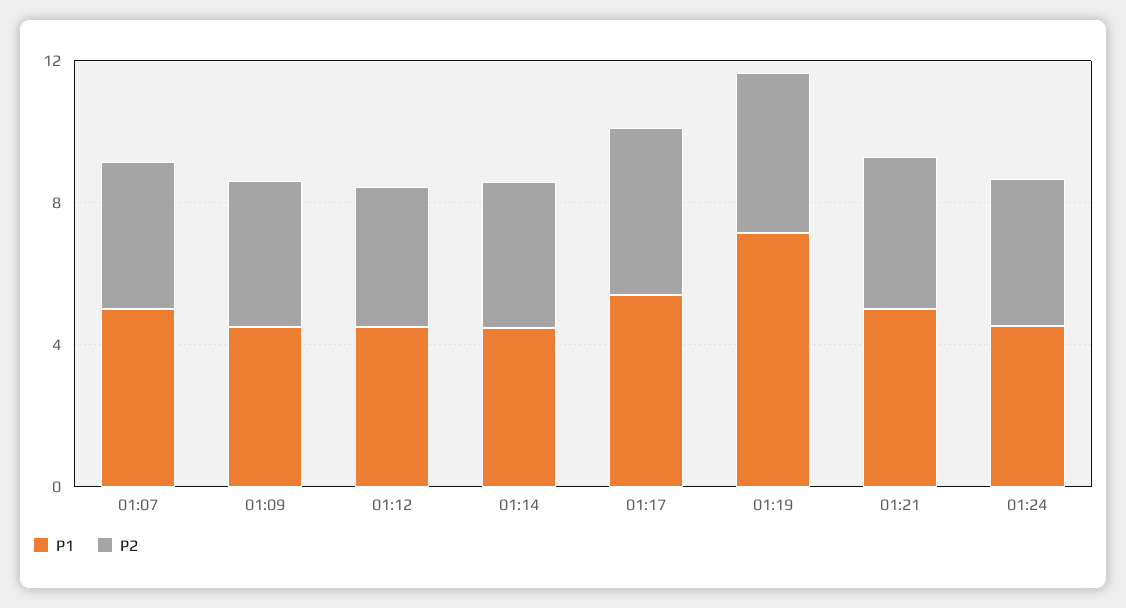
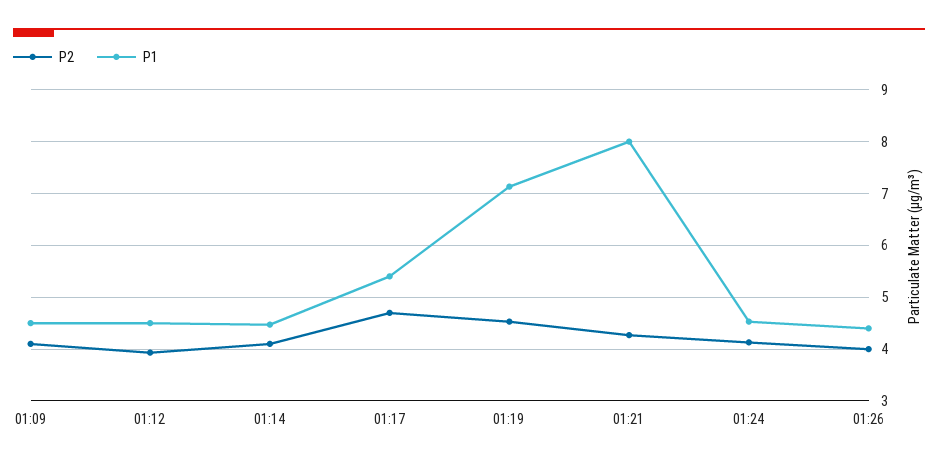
P1, 01:07: 5 -> none
P2, 01:07: 4 -> none
P1, 01:21: 5 -> 8
P2, 01:26: none -> 4
P1, 01:26: none -> 4.4

